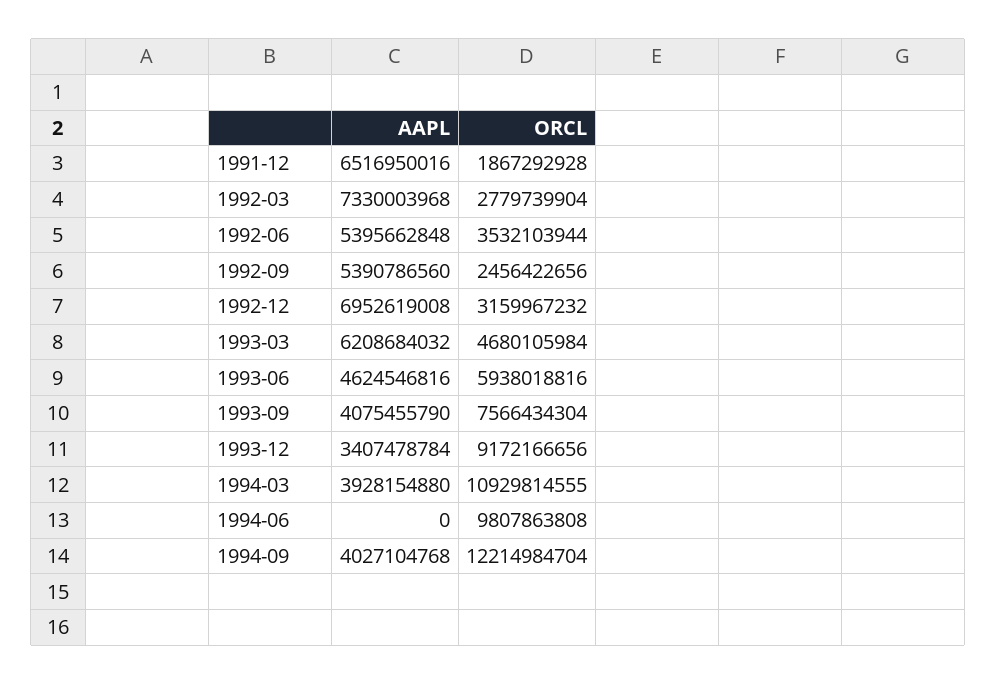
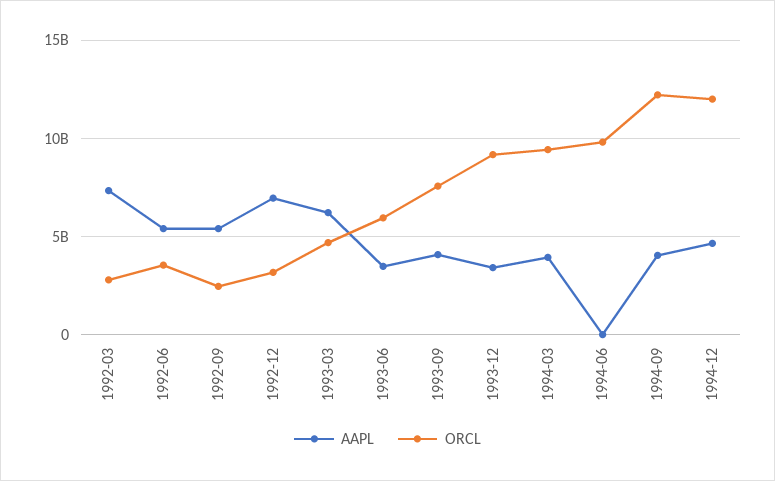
AAPL, 1991-12: 6516950016 -> none
ORCL, 1991-12: 1867292928 -> none
AAPL, 1993-06: 4624546816 -> 3500000000
ORCL, 1994-03: 10929814555 -> 9500000000
AAPL, 1994-12: none -> 4500000000
ORCL, 1994-12: none -> 12000000000

